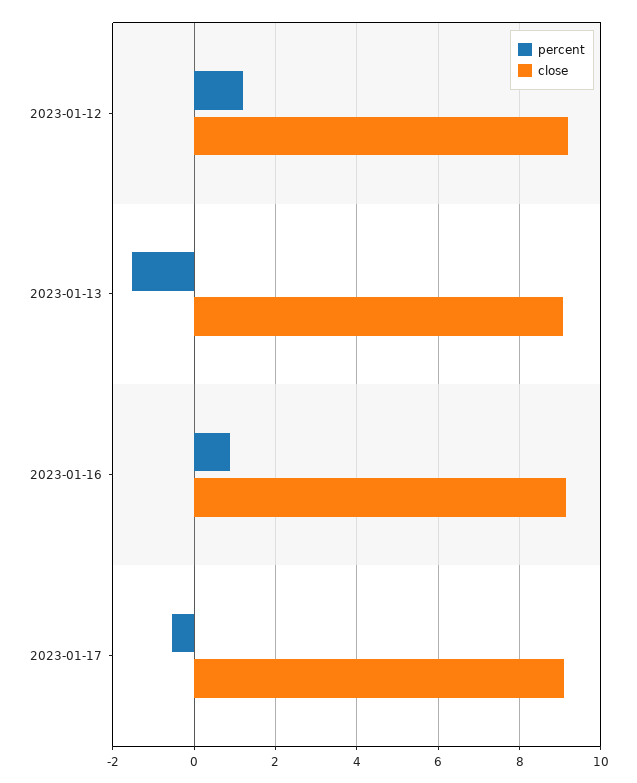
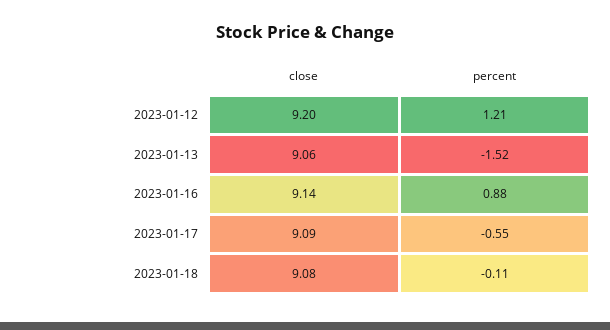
close, 2023-01-18: none -> 9.08
percent, 2023-01-18: none -> -0.11

